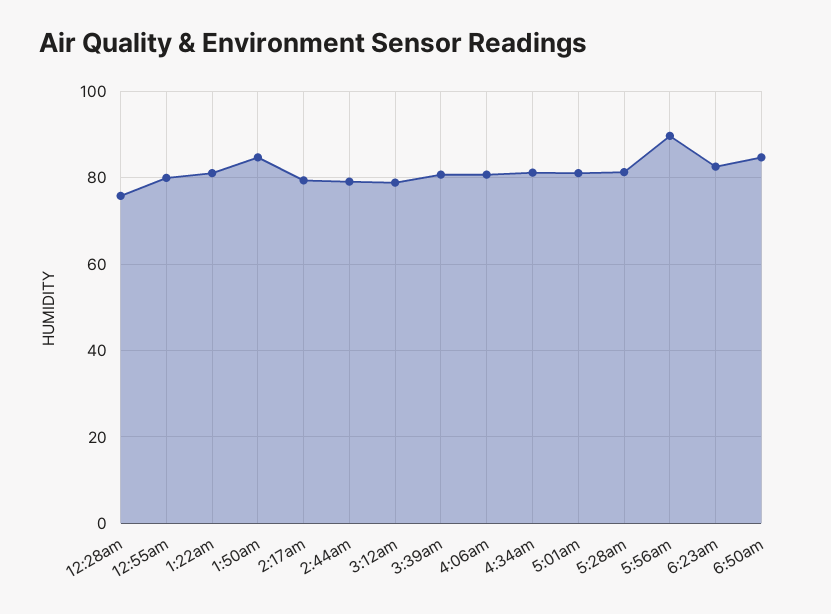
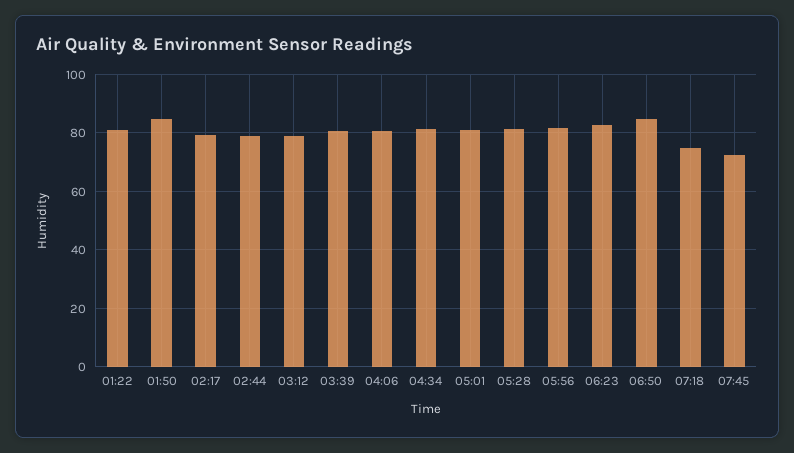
12:28am: 76 -> none
12:55am: 80 -> none
5:56am: 90 -> 82.5
07:18: none -> 75
07:45: none -> 72.5

